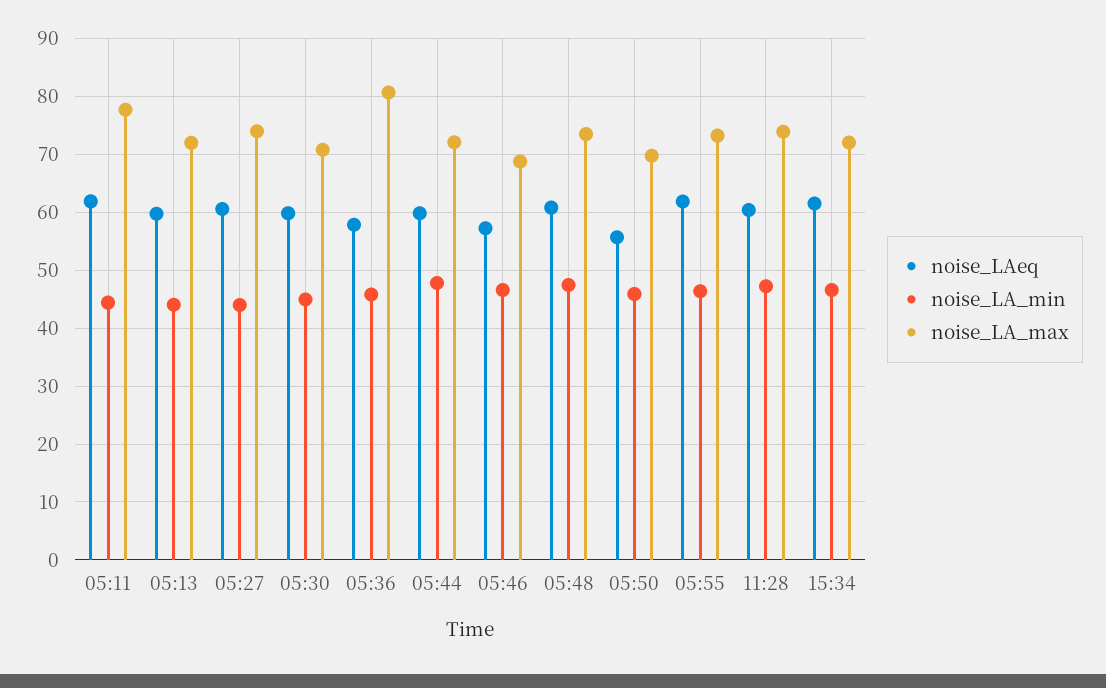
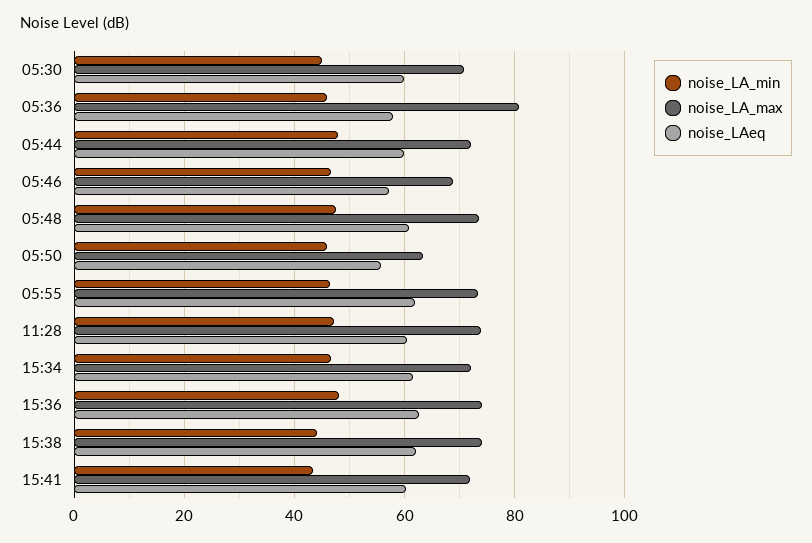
noise_LAeq, 05:11: 62 -> none
noise_LA_min, 05:11: 44 -> none
noise_LA_max, 05:11: 78 -> none
noise_LAeq, 05:13: 60 -> none
noise_LA_min, 05:13: 44 -> none
noise_LA_max, 05:13: 72 -> none
noise_LAeq, 05:27: 60 -> none
noise_LA_min, 05:27: 44 -> none
noise_LA_max, 05:27: 74 -> none
noise_LA_max, 05:50: 70 -> 64
noise_LA_min, 15:36: none -> 48
noise_LA_max, 15:36: none -> 74
noise_LAeq, 15:36: none -> 62
noise_LA_min, 15:38: none -> 44
noise_LA_max, 15:38: none -> 74
noise_LAeq, 15:38: none -> 62
noise_LA_min, 15:41: none -> 44
noise_LA_max, 15:41: none -> 72
noise_LAeq, 15:41: none -> 60

